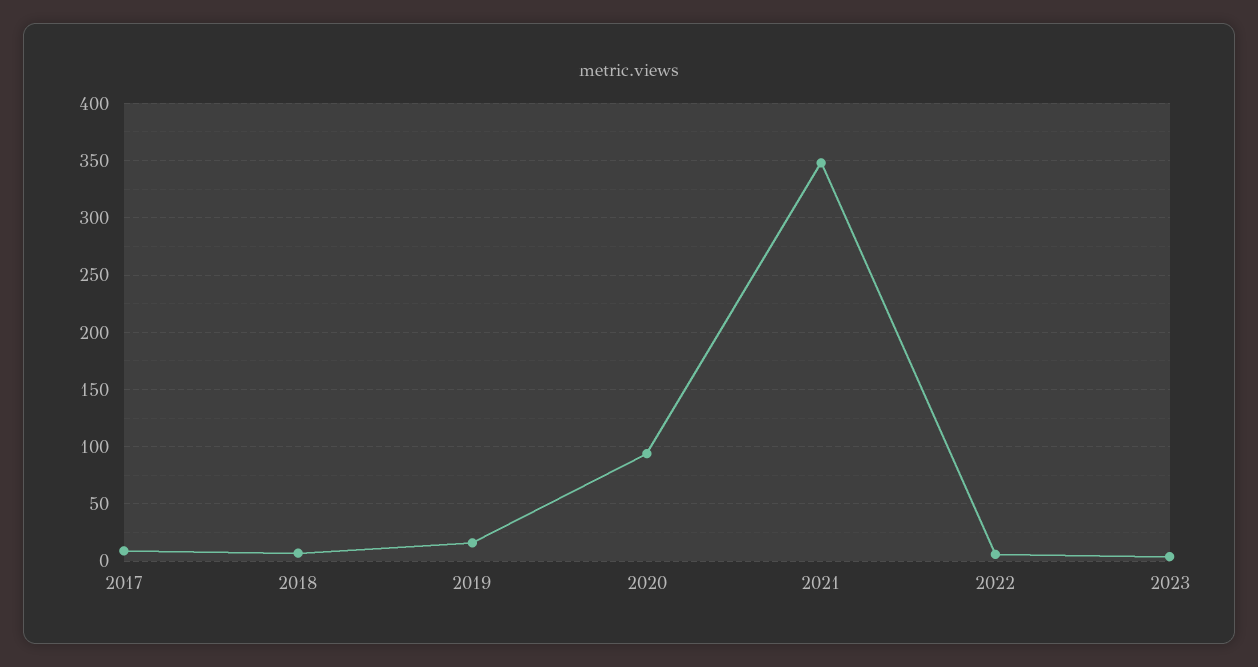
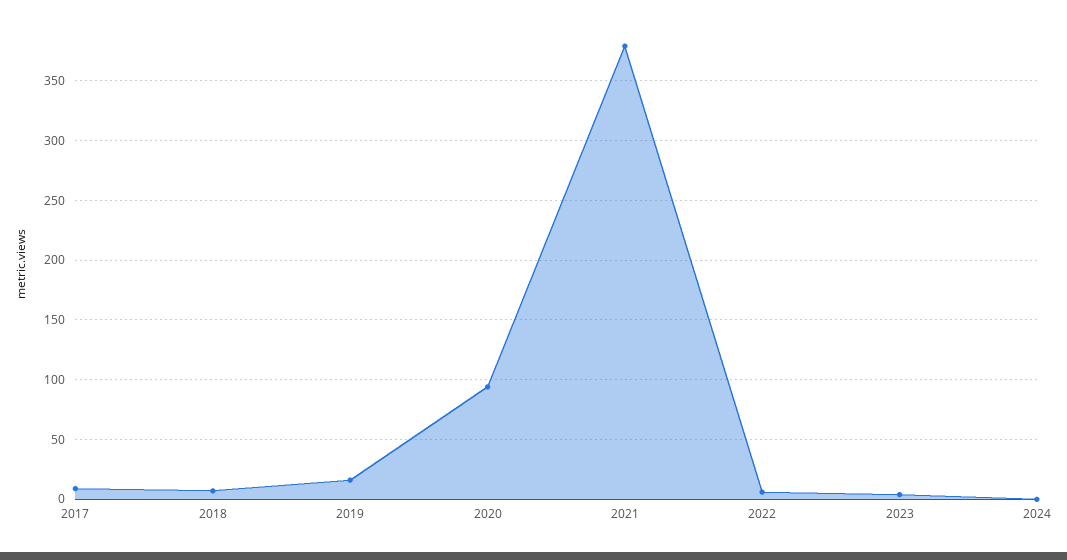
2021: 350 -> 380
2024: none -> 0

